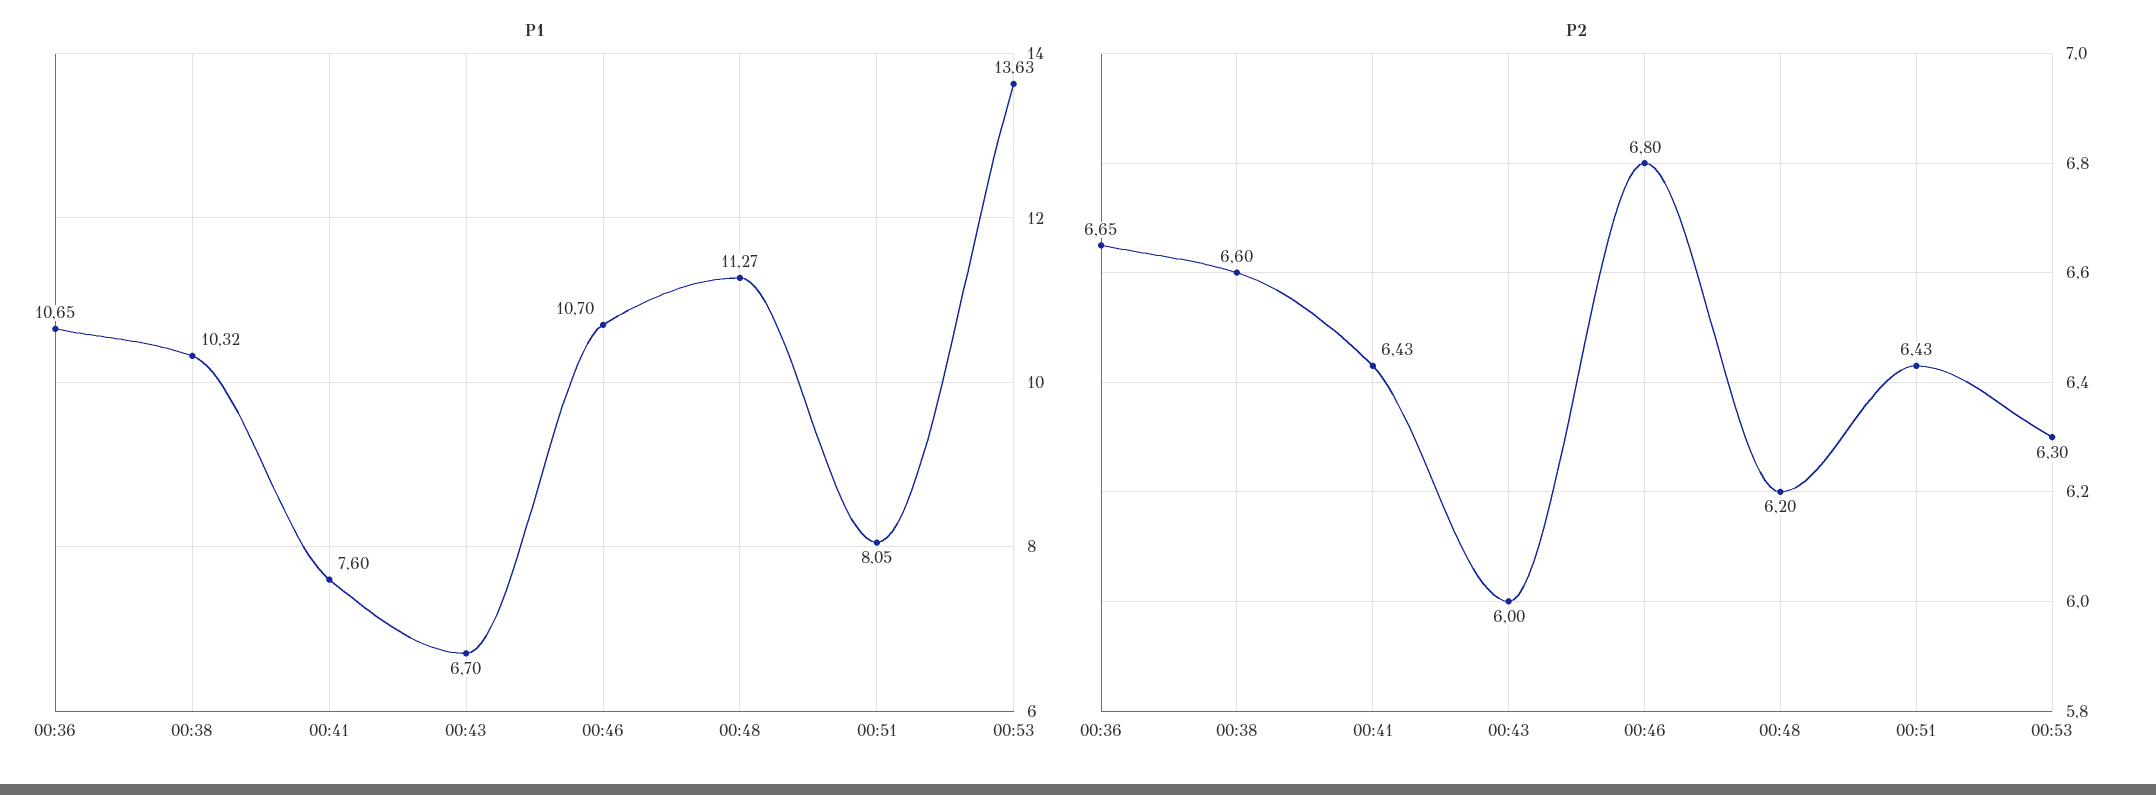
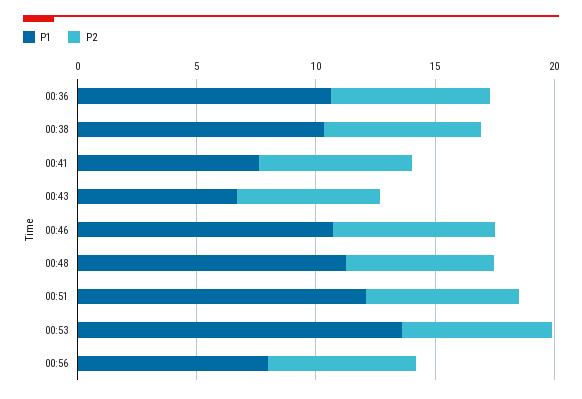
P1, 00:51: 8.05 -> 12
P1, 00:56: none -> 8
P2, 00:56: none -> 6

